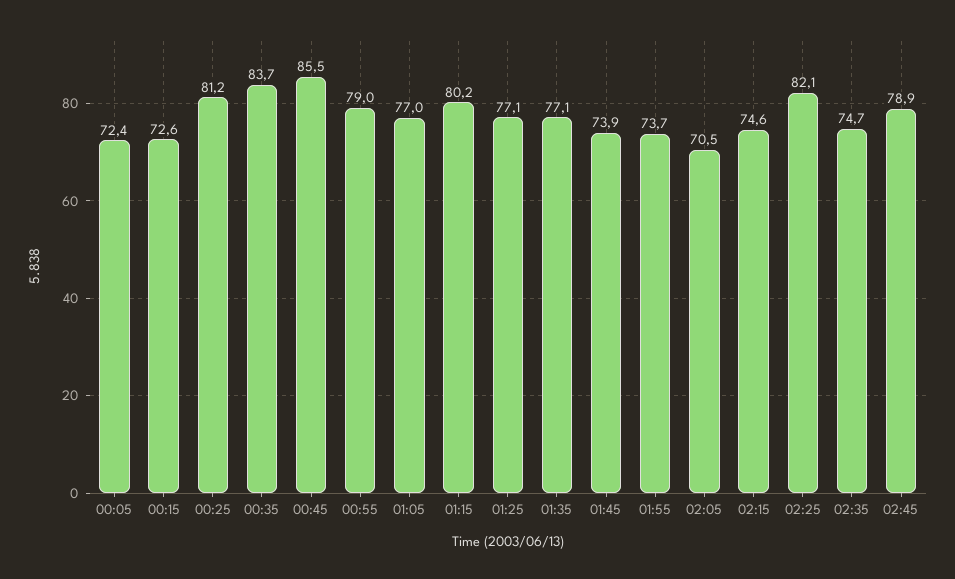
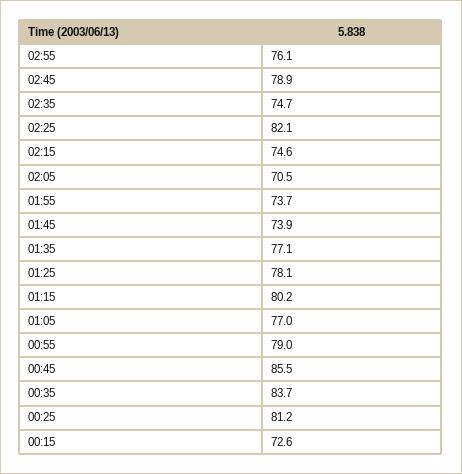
00:05: 72.4 -> none
01:25: 77.1 -> 78.1
02:55: none -> 76.1

